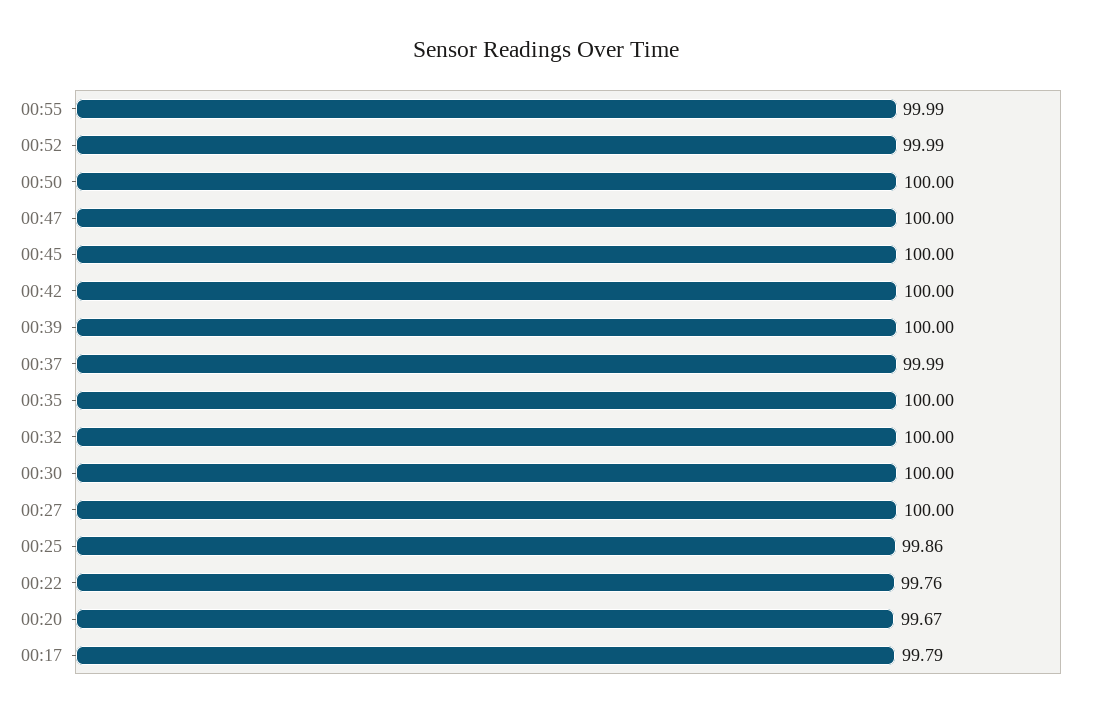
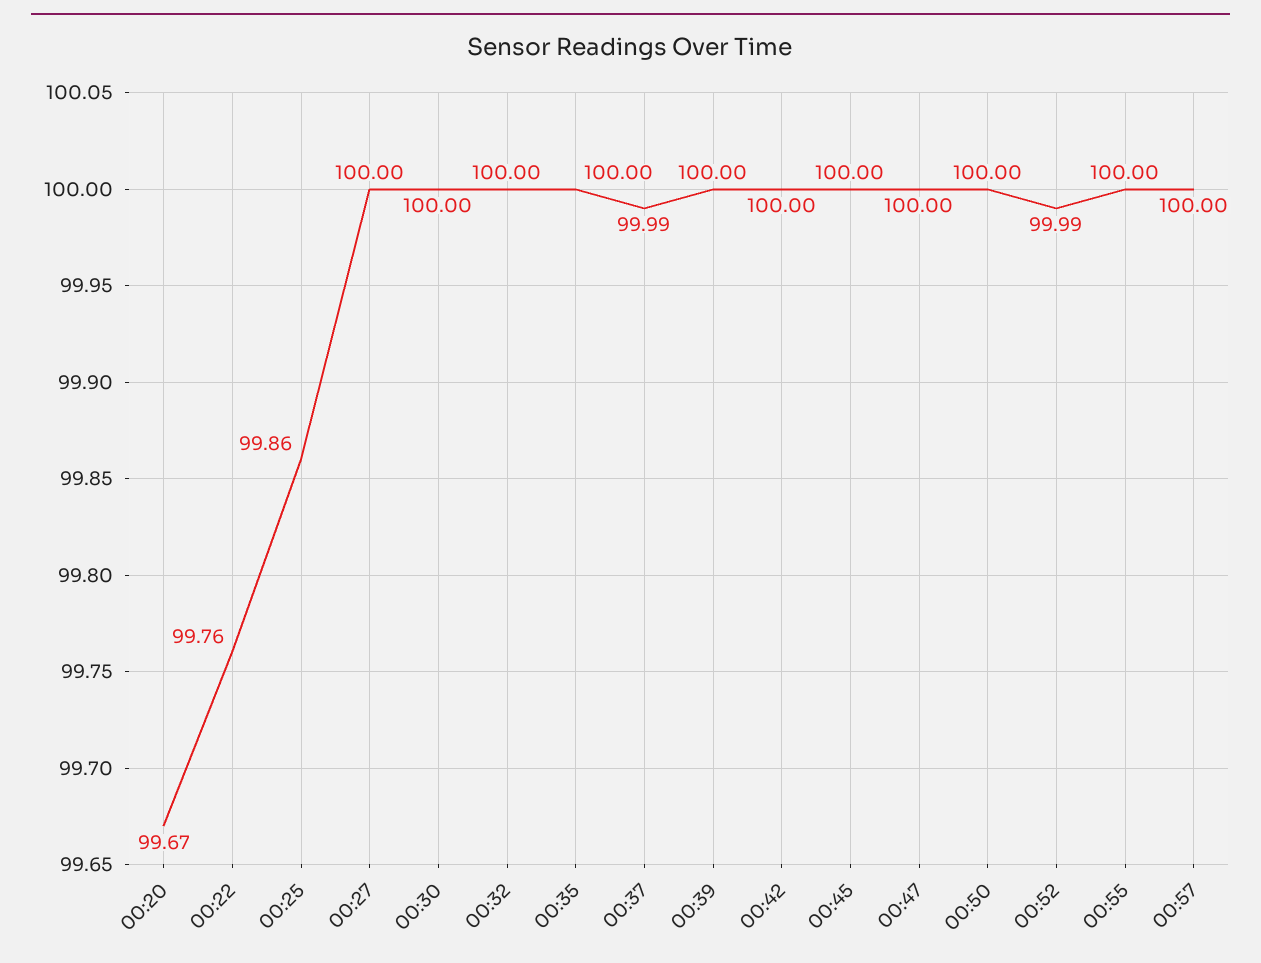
00:55: 99.99 -> 100
00:17: 99.79 -> none
00:57: none -> 100

